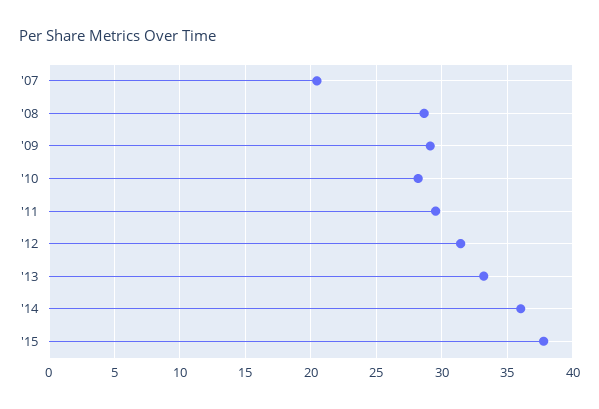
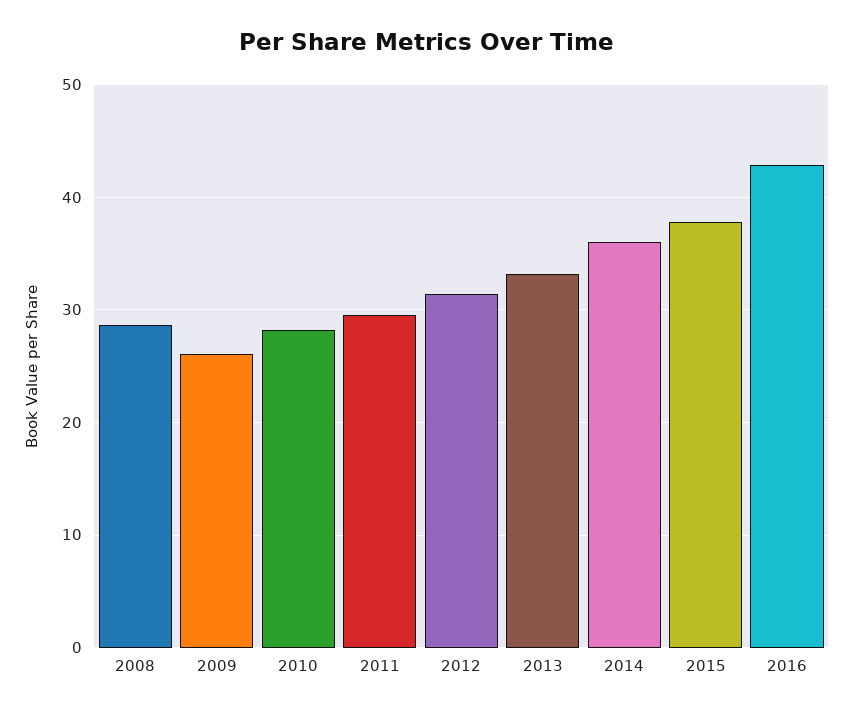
'07: 20.5 -> none
'09: 29 -> 26
2016: none -> 43

